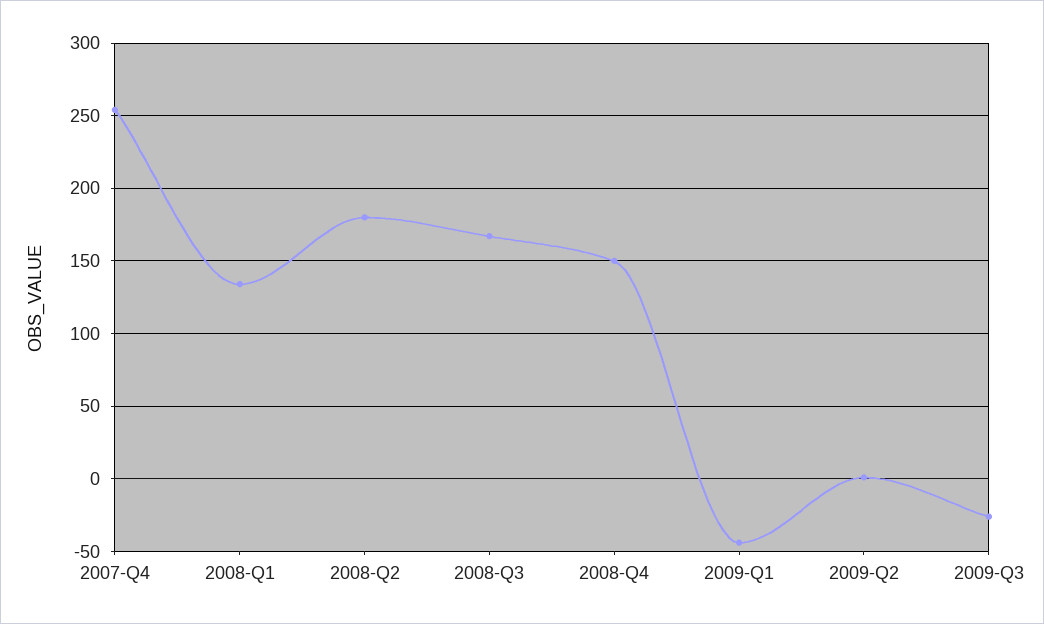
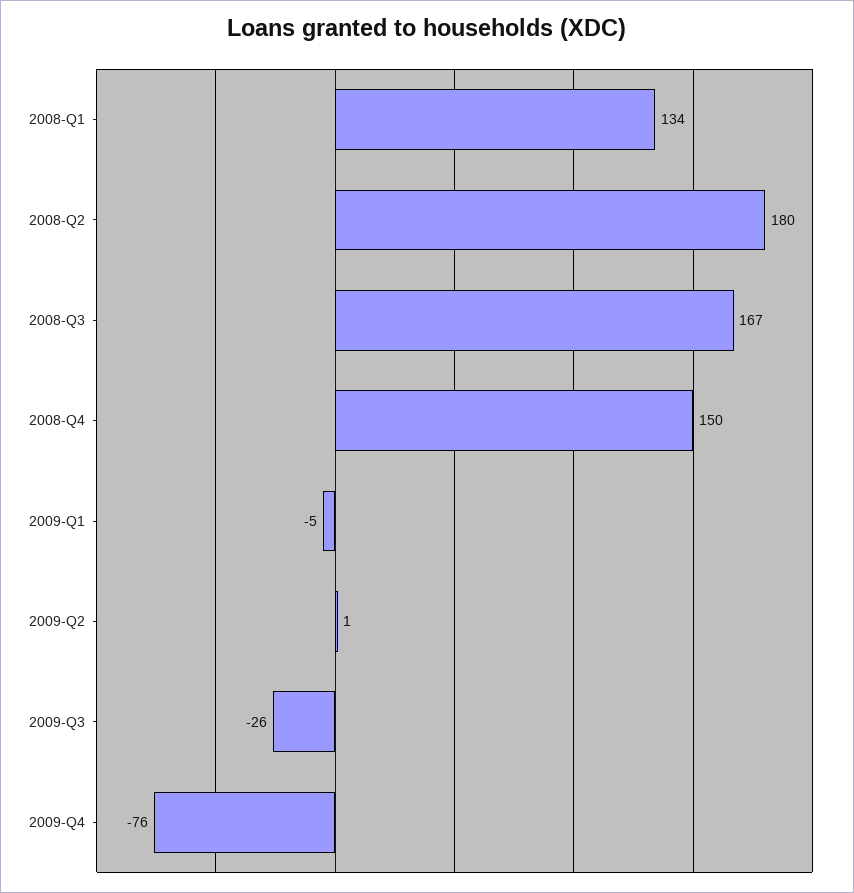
2007-Q4: 255 -> none
2009-Q1: -45 -> -5
2009-Q4: none -> -76

